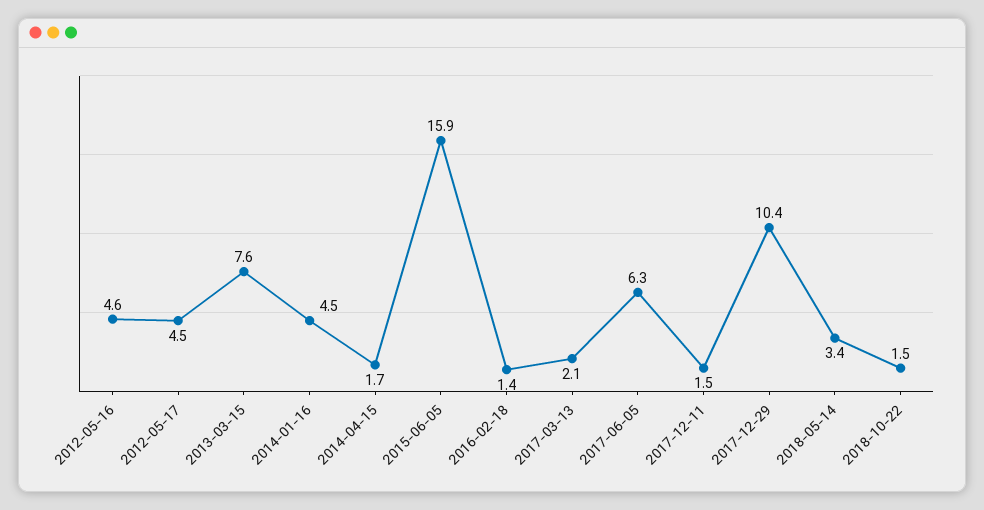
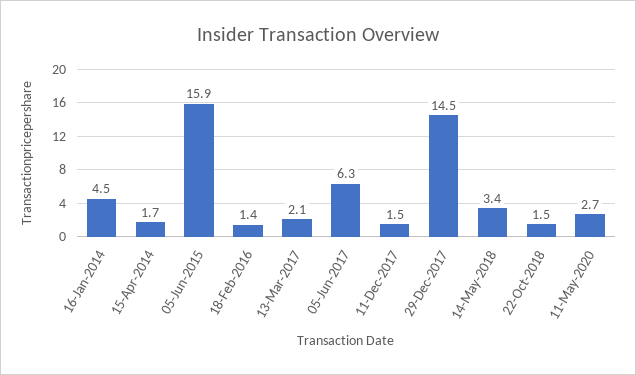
2012-05-16: 4.6 -> none
2012-05-17: 4.5 -> none
2013-03-15: 7.6 -> none
2017-12-29: 10.4 -> 14.5
11-May-2020: none -> 2.7

